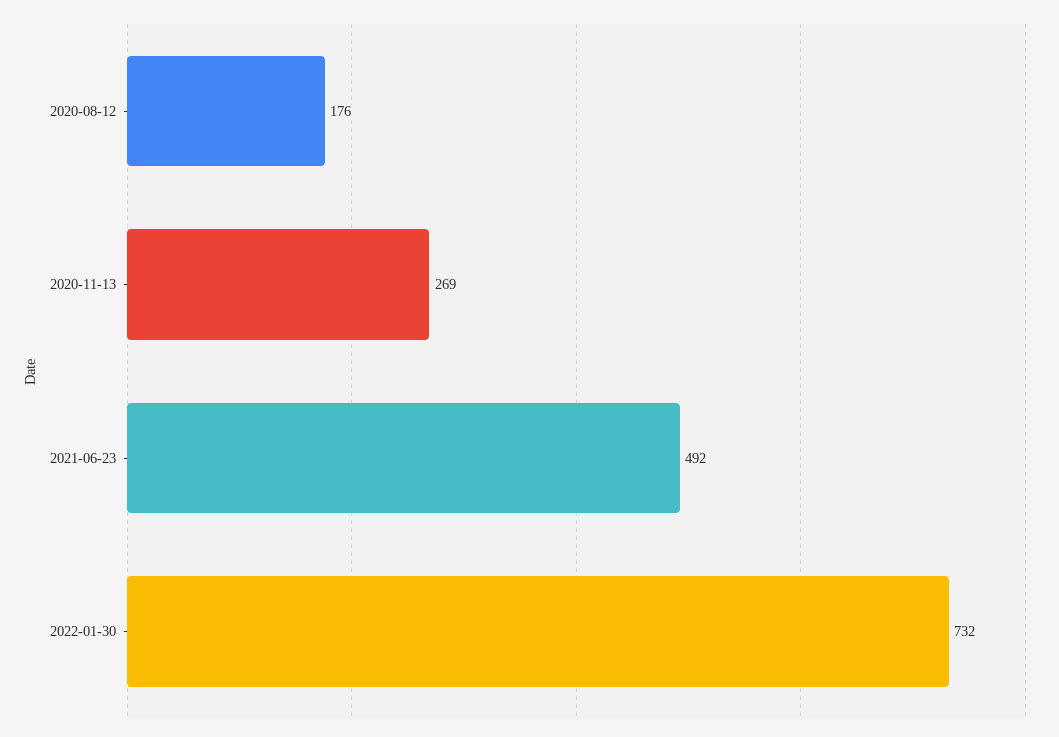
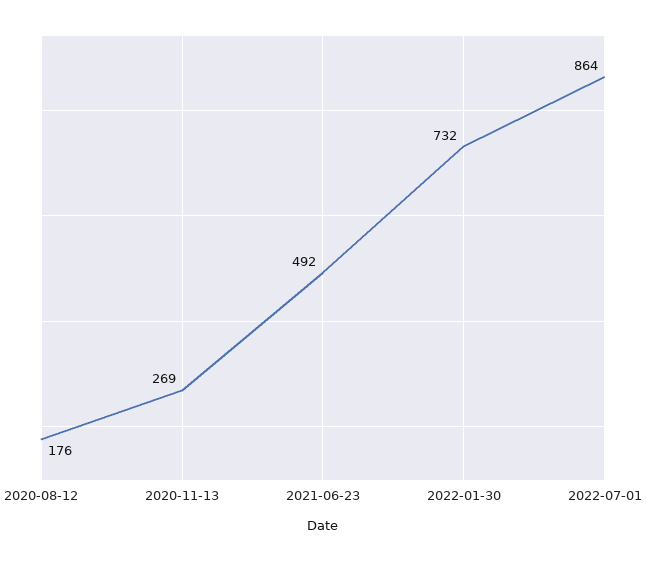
2022-07-01: none -> 864

